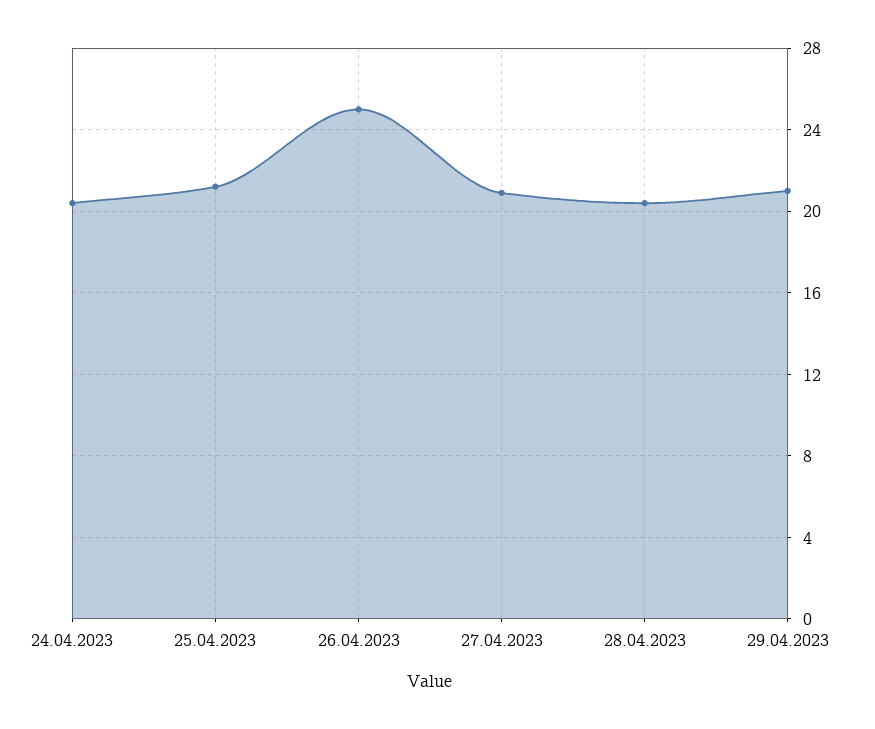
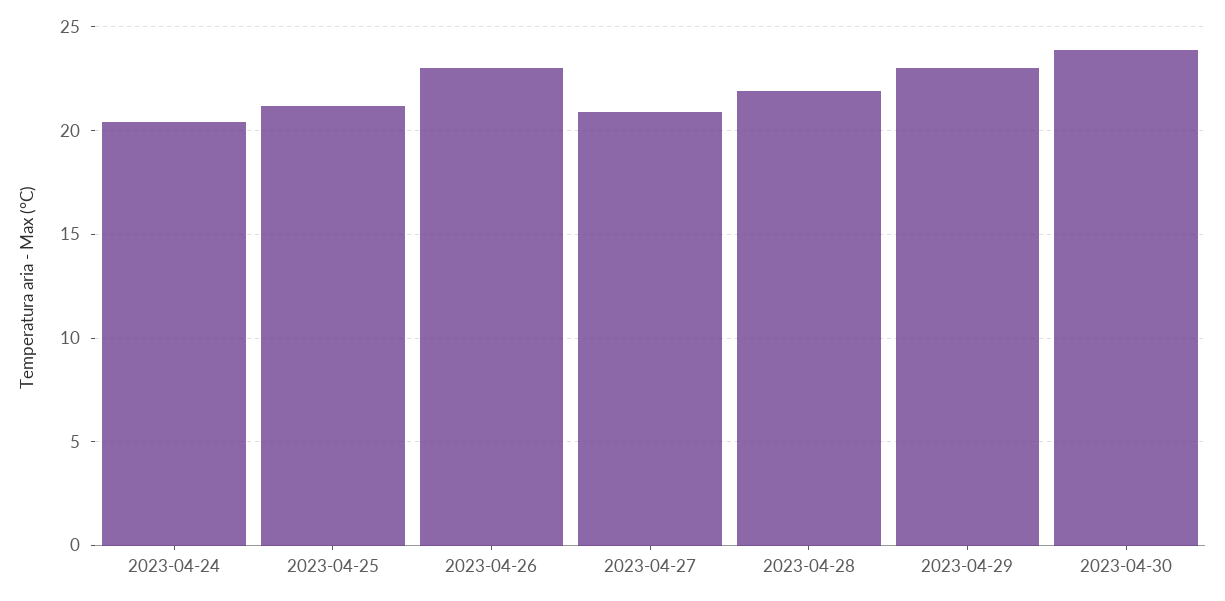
26.04.2023: 25 -> 23
28.04.2023: 20.5 -> 22
29.04.2023: 21 -> 23
2023-04-30: none -> 24

